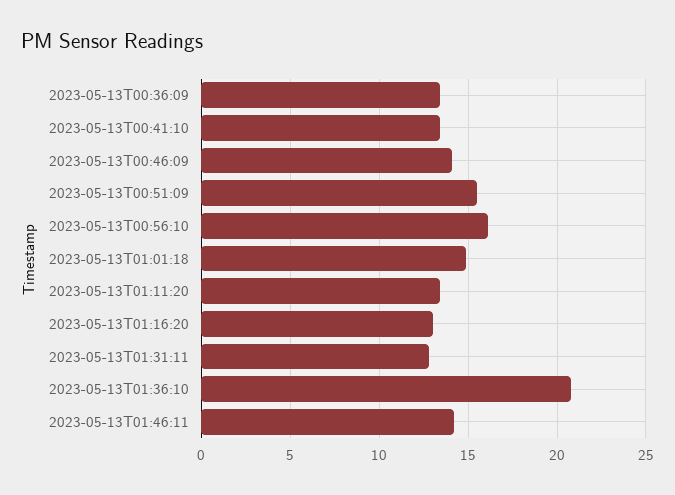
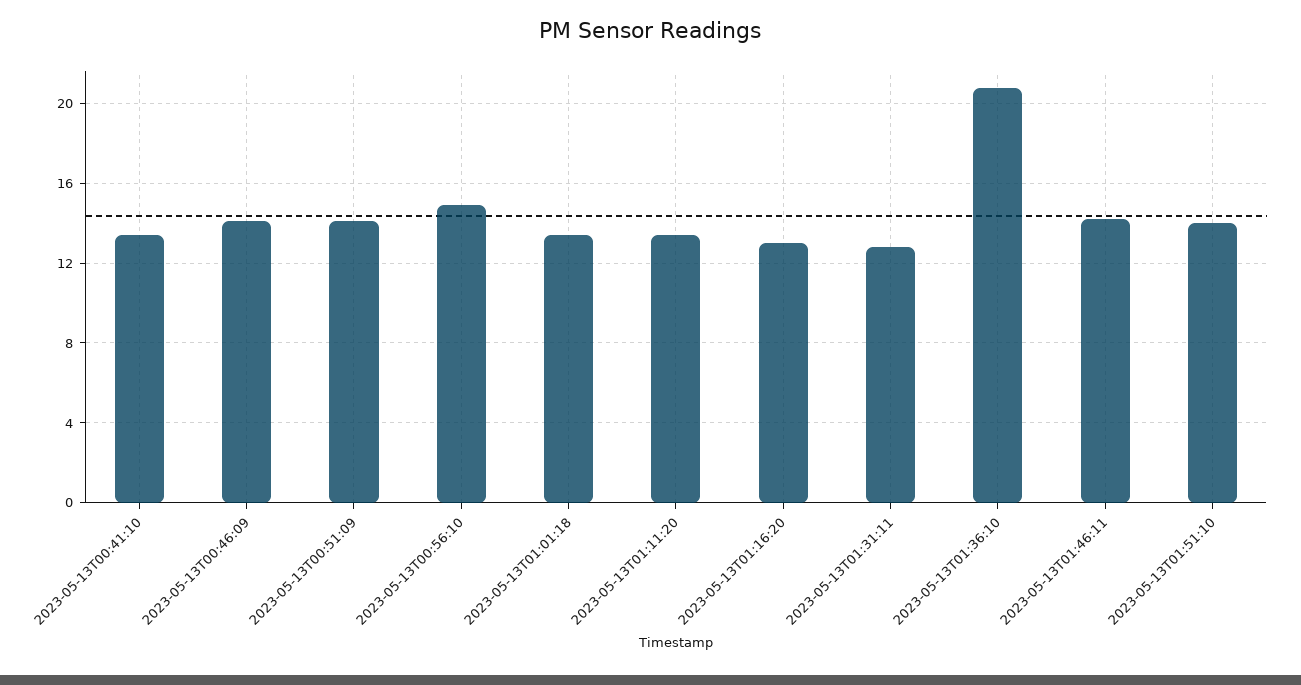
2023-05-13T00:36:09: 13.5 -> none
2023-05-13T00:51:09: 15.5 -> 14
2023-05-13T00:56:10: 16 -> 15
2023-05-13T01:01:18: 15 -> 13.5
2023-05-13T01:51:10: none -> 14

